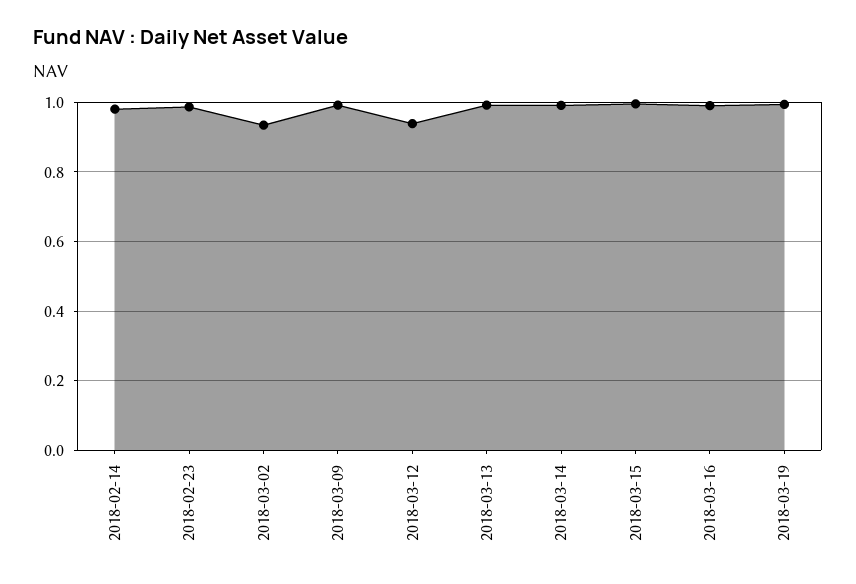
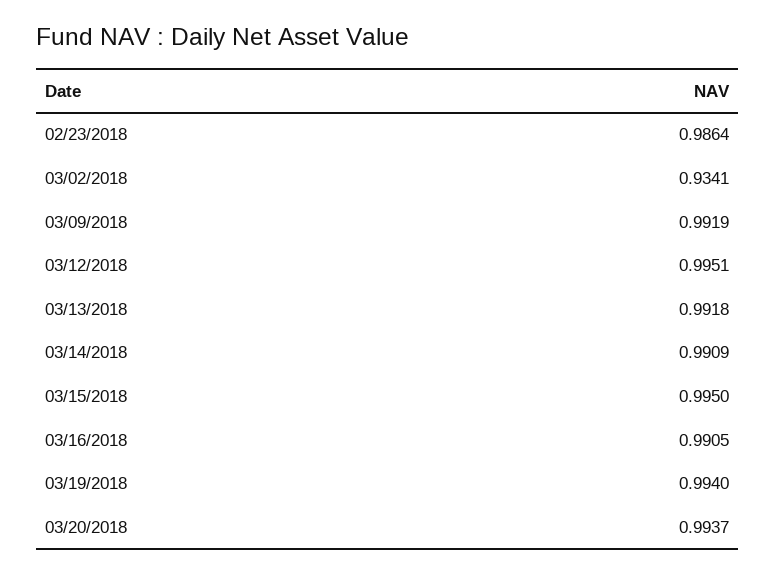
2018-02-14: 0.98 -> none
2018-03-12: 0.94 -> 0.9951
03/20/2018: none -> 0.9937

